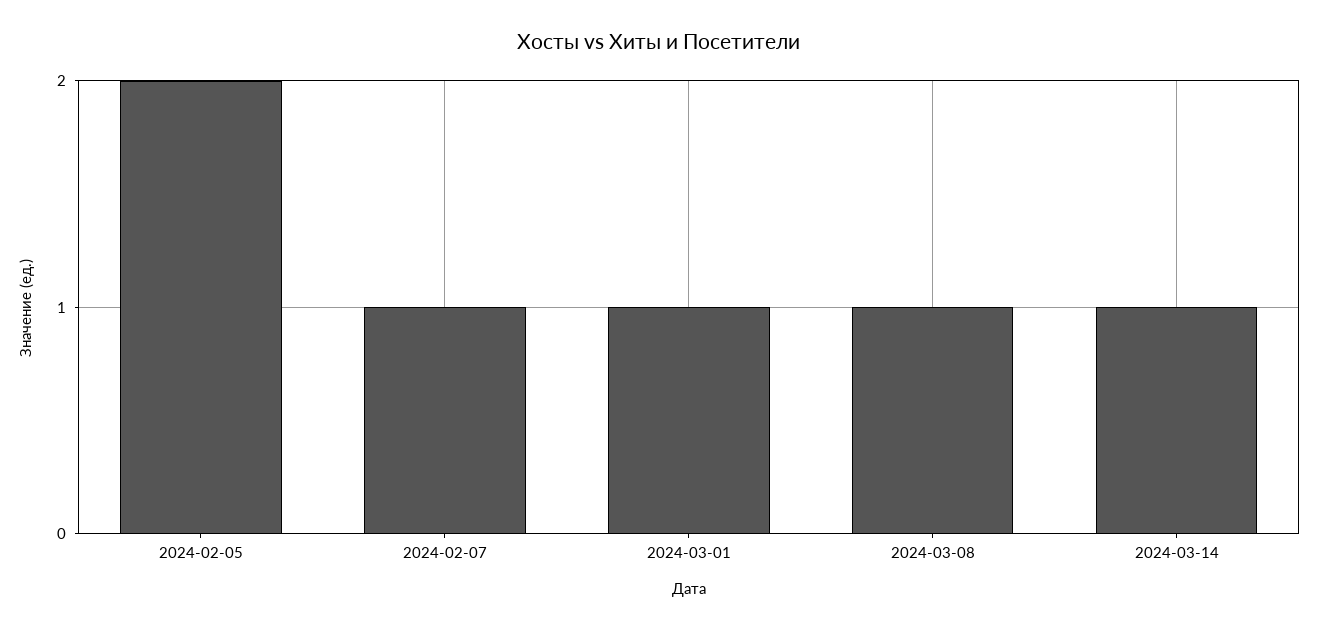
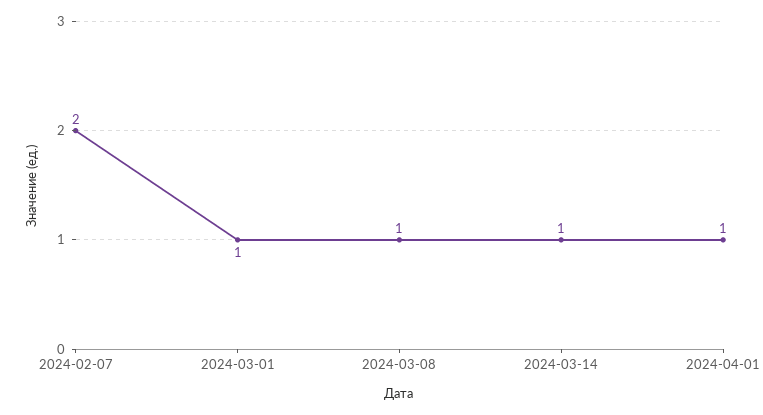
2024-02-05: 2 -> none
2024-02-07: 1 -> 2
2024-04-01: none -> 1

